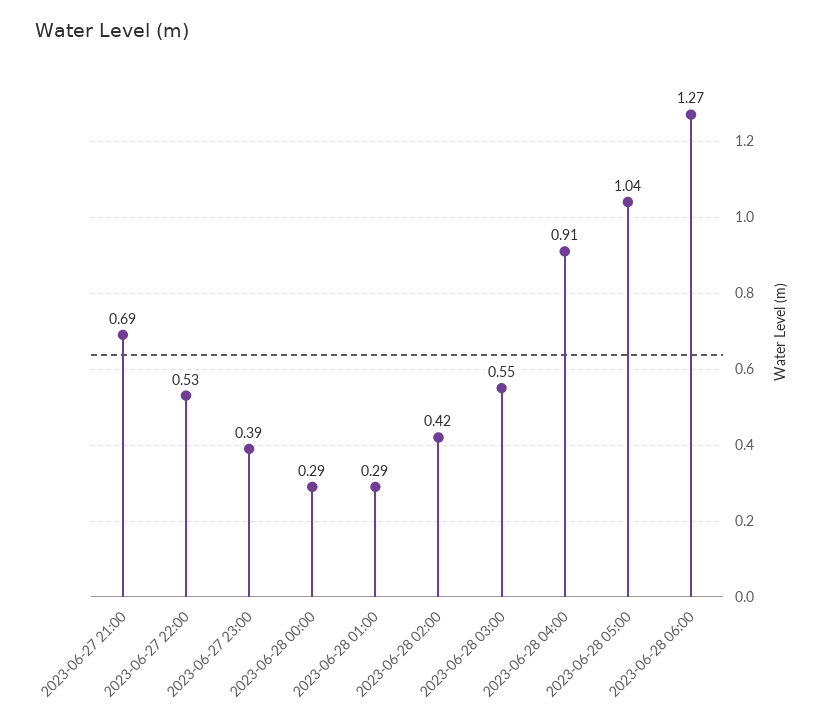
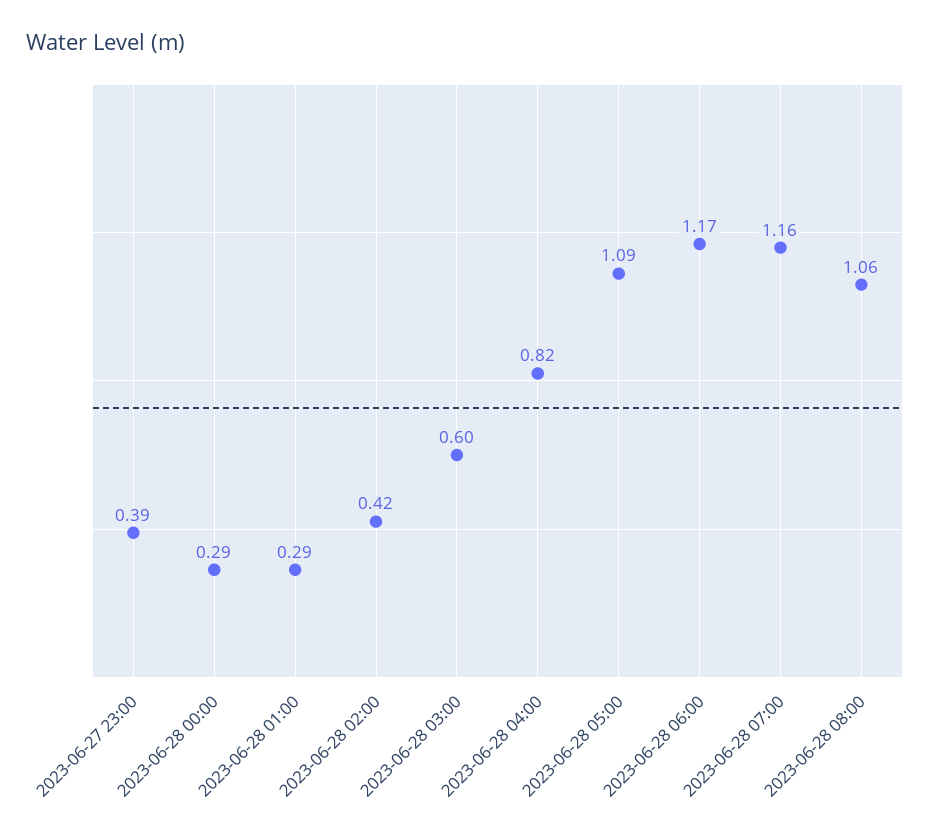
2023-06-27 21:00: 0.69 -> none
2023-06-27 22:00: 0.53 -> none
2023-06-28 03:00: 0.55 -> 0.6
2023-06-28 04:00: 0.91 -> 0.82
2023-06-28 05:00: 1.04 -> 1.09
2023-06-28 06:00: 1.27 -> 1.17
2023-06-28 07:00: none -> 1.16
2023-06-28 08:00: none -> 1.06

